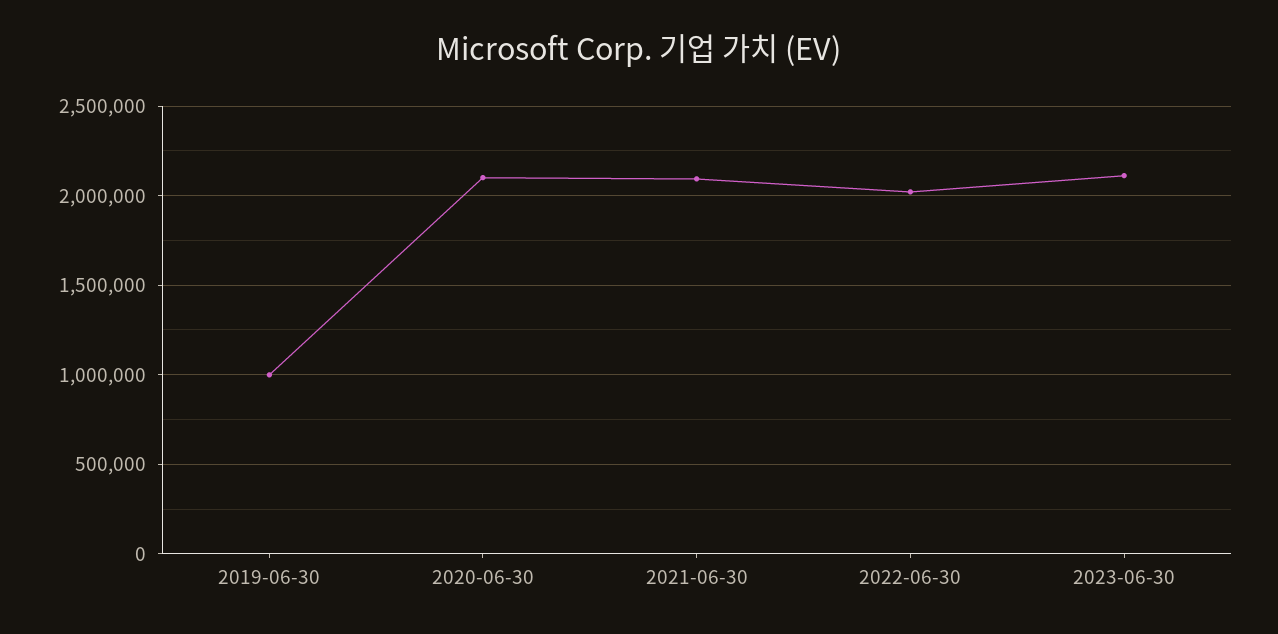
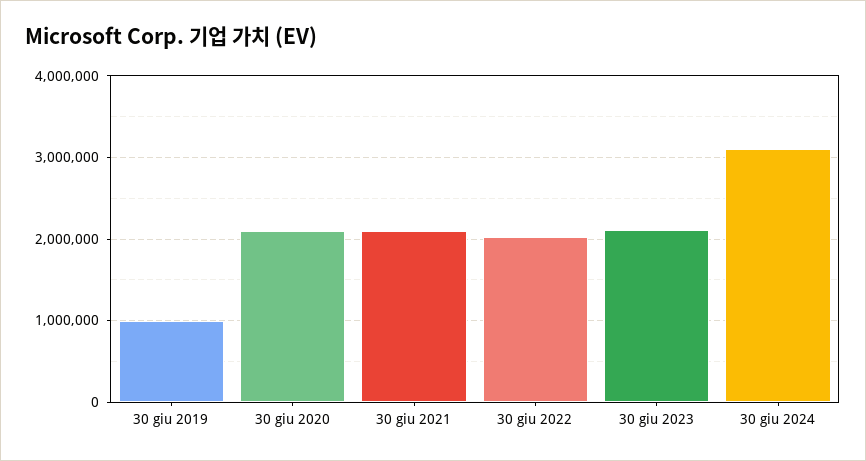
30 giu 2024: none -> 3100000

